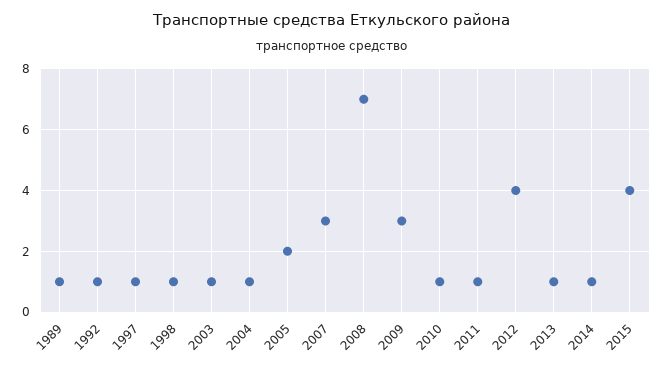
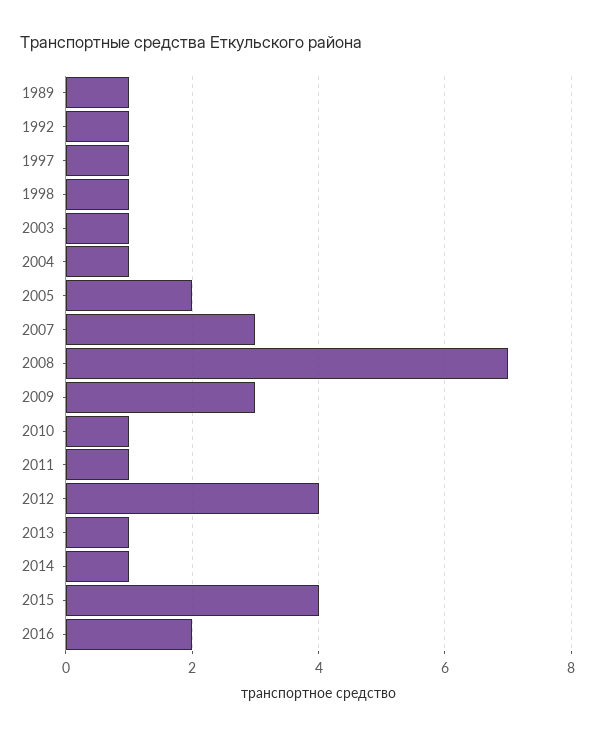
2016: none -> 2

